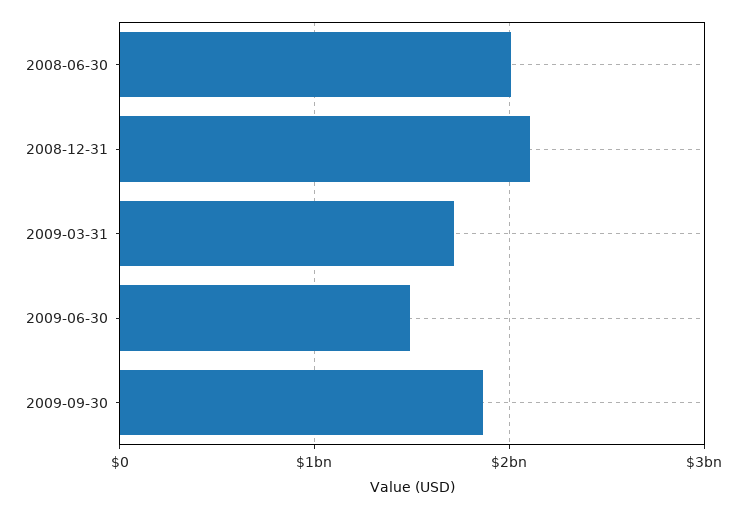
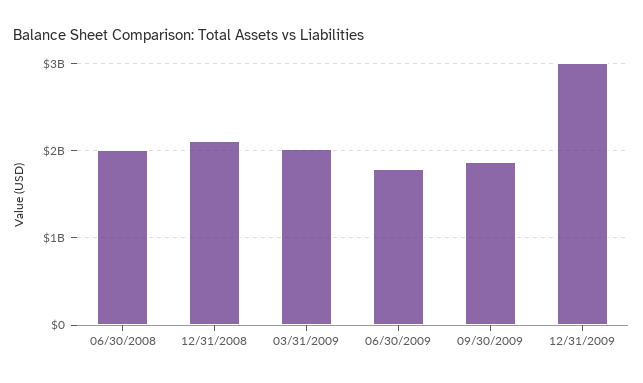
2009-03-31: 1700000000 -> 2000000000
2009-06-30: 1500000000 -> 1800000000
12/31/2009: none -> 3000000000

